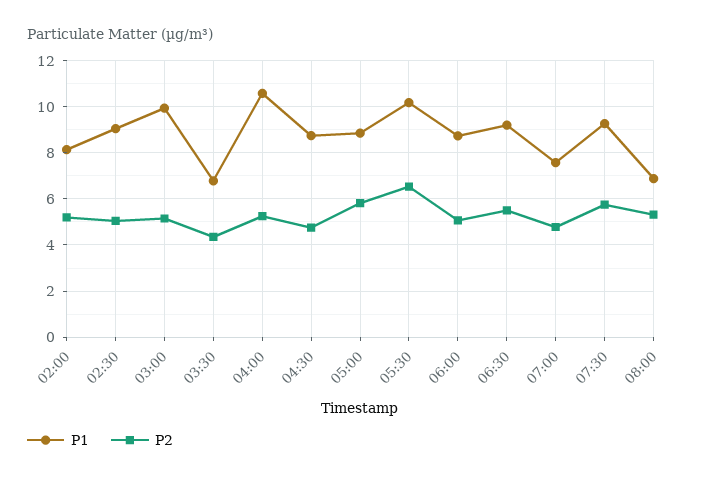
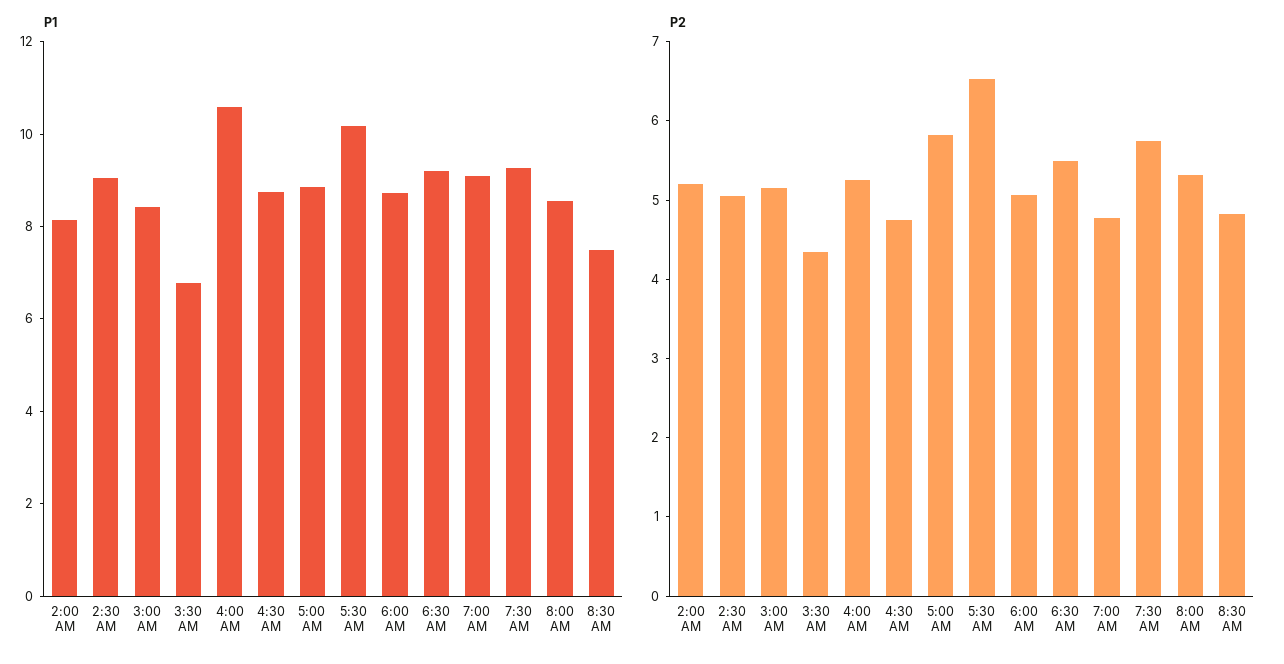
P1, 03:00: 10 -> 8.5
P1, 07:00: 7.5 -> 9
P1, 08:00: 7 -> 8.5
P1, 8:30 AM: none -> 7.5
P2, 8:30 AM: none -> 4.8

